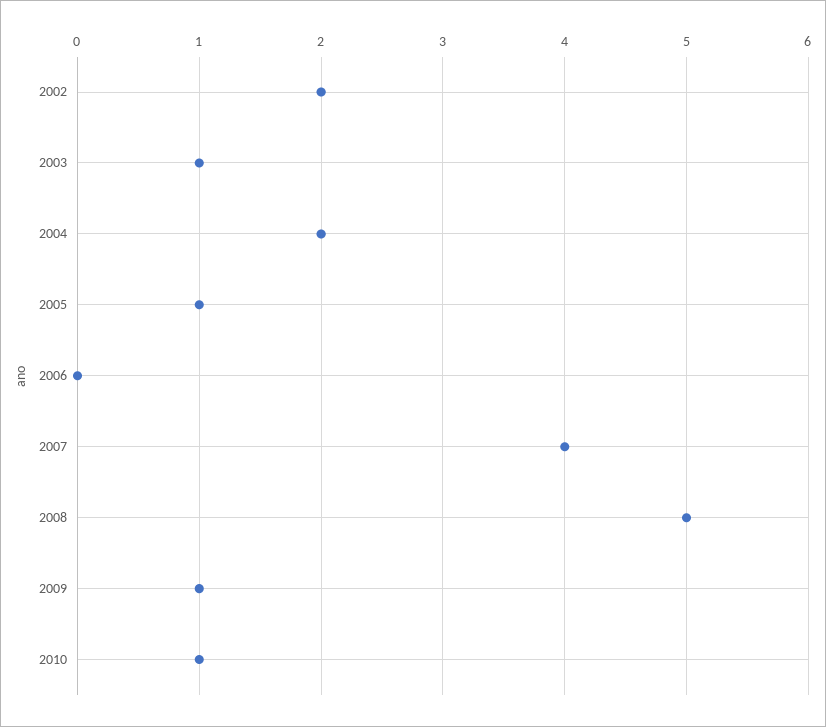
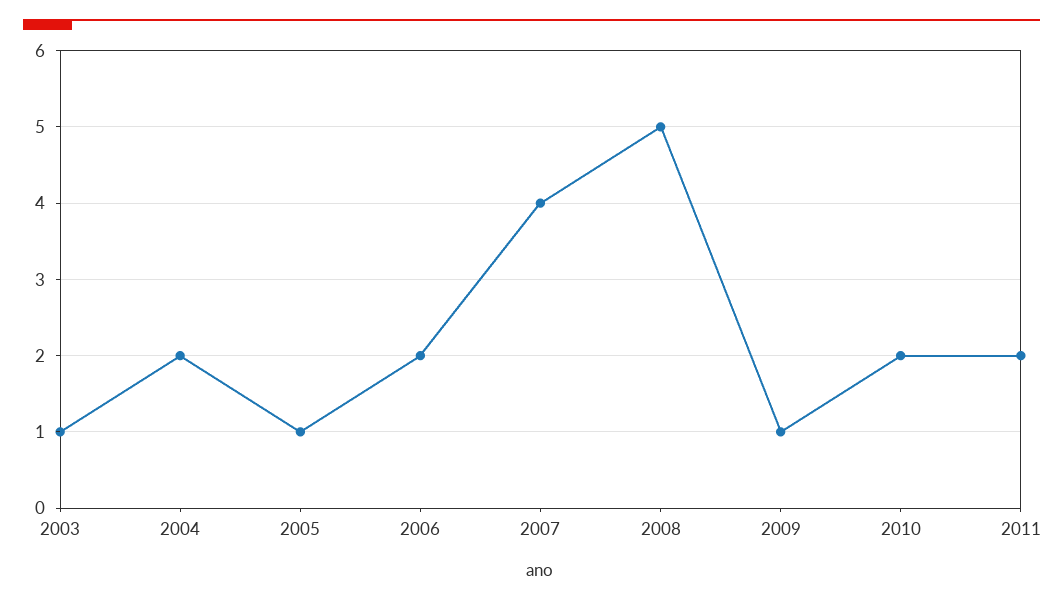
2002: 2 -> none
2006: 0 -> 2
2010: 1 -> 2
2011: none -> 2

